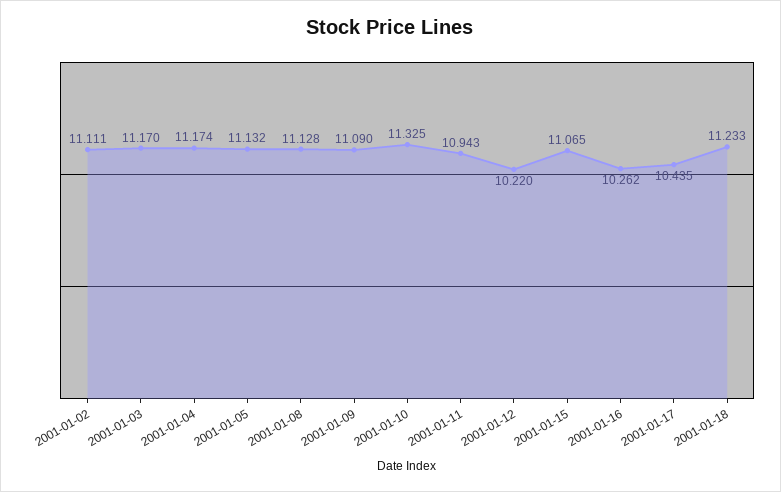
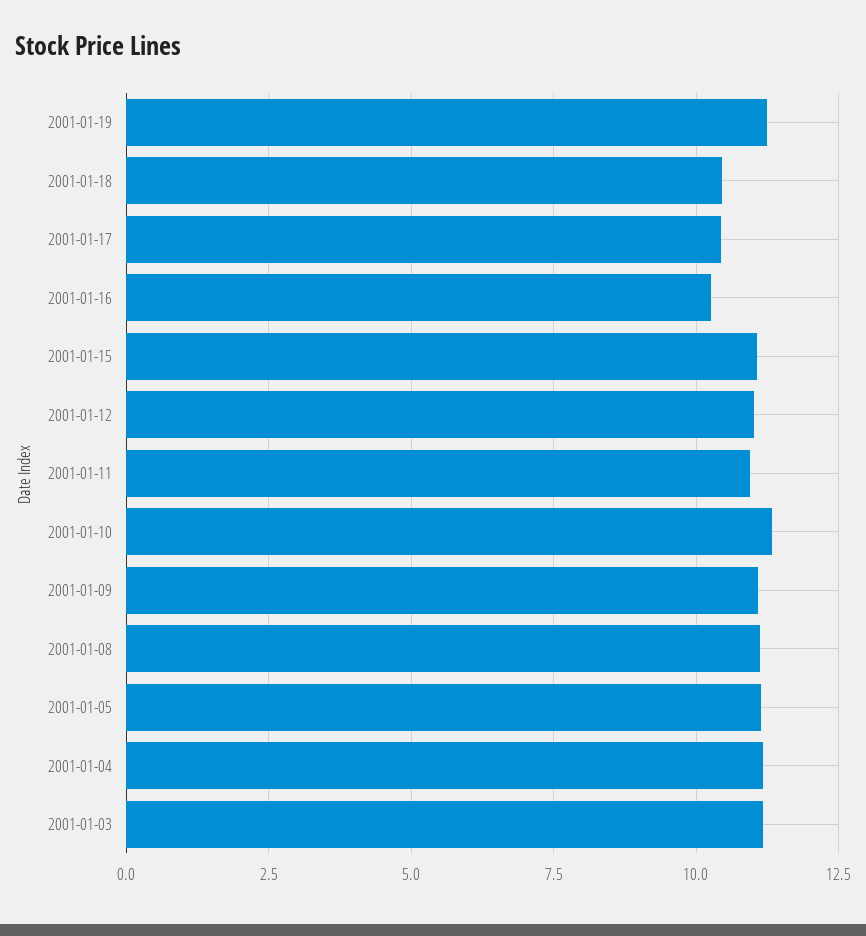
2001-01-02: 11.111 -> none
2001-01-12: 10.22 -> 11
2001-01-18: 11.233 -> 10.5
2001-01-19: none -> 11.25

